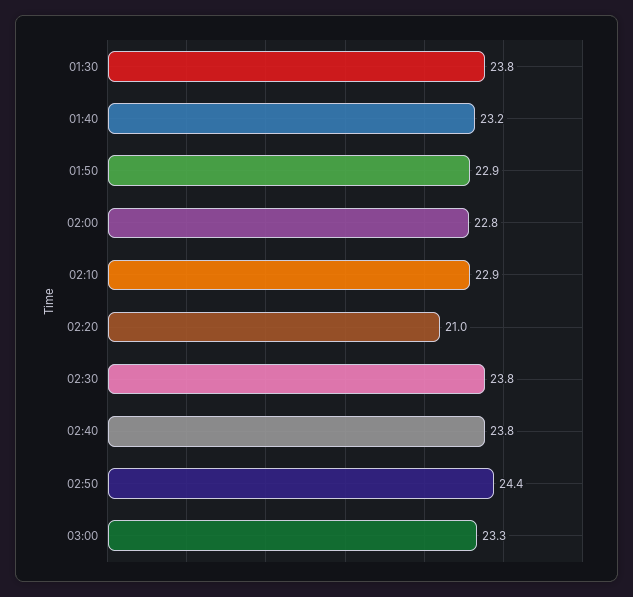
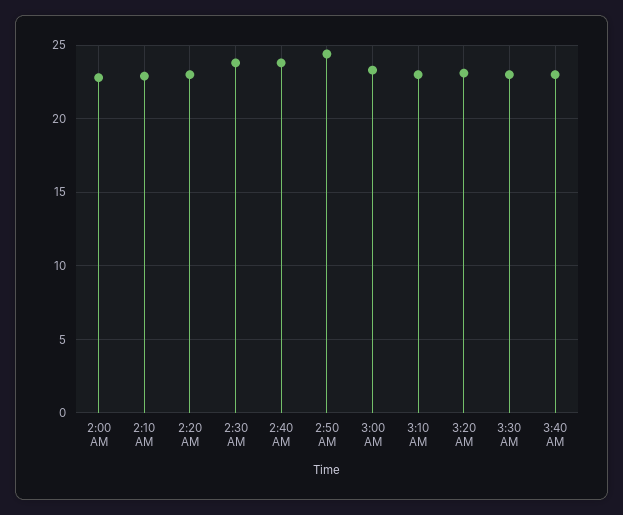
01:30: 23.8 -> none
01:40: 23.2 -> none
01:50: 22.9 -> none
02:20: 21 -> 23
3:10 AM: none -> 23
3:20 AM: none -> 23
3:30 AM: none -> 23
3:40 AM: none -> 23

